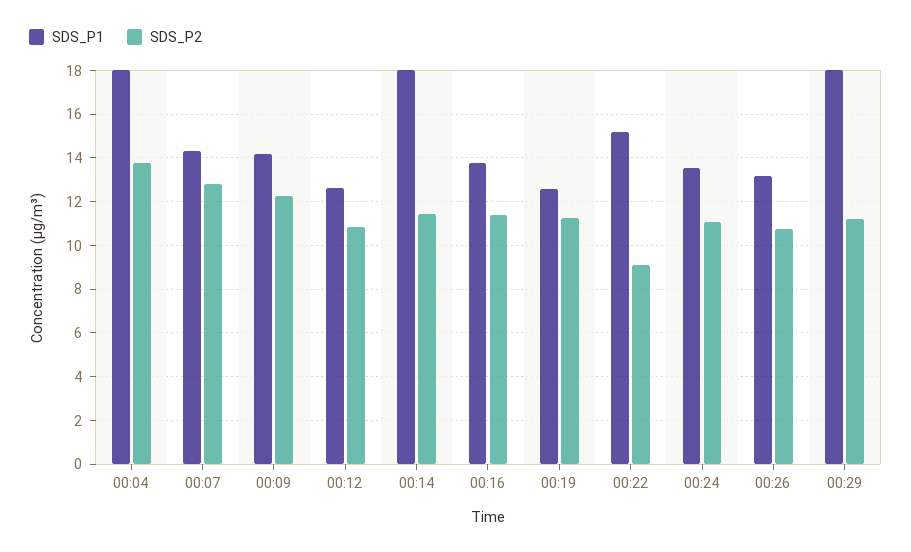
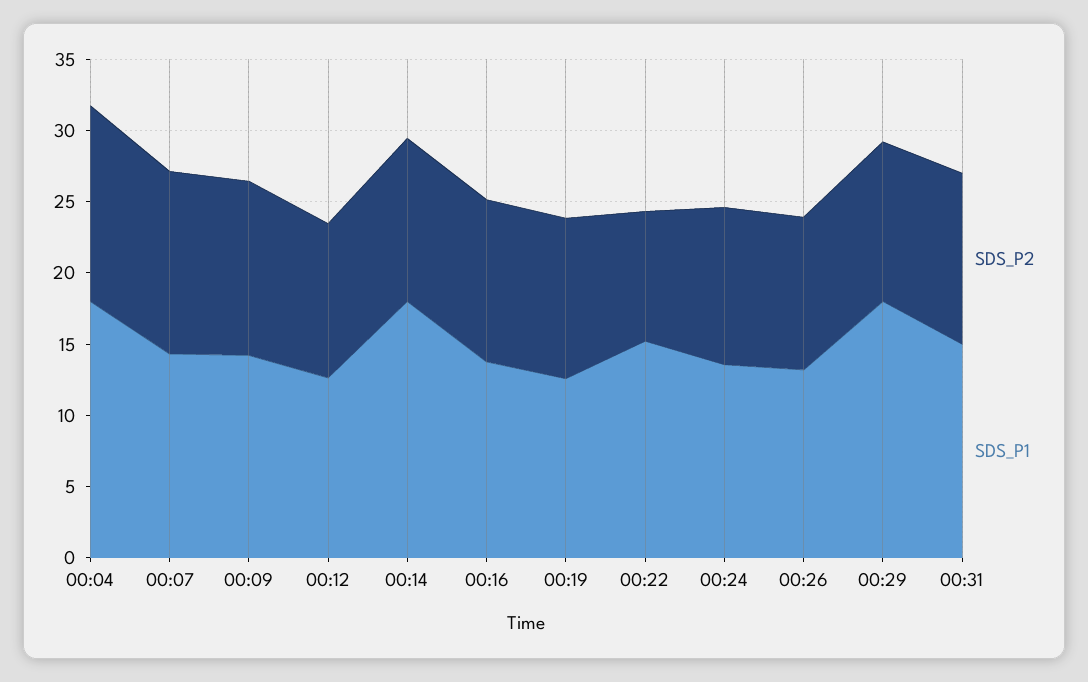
SDS_P2, 00:31: none -> 12
SDS_P1, 00:31: none -> 15

